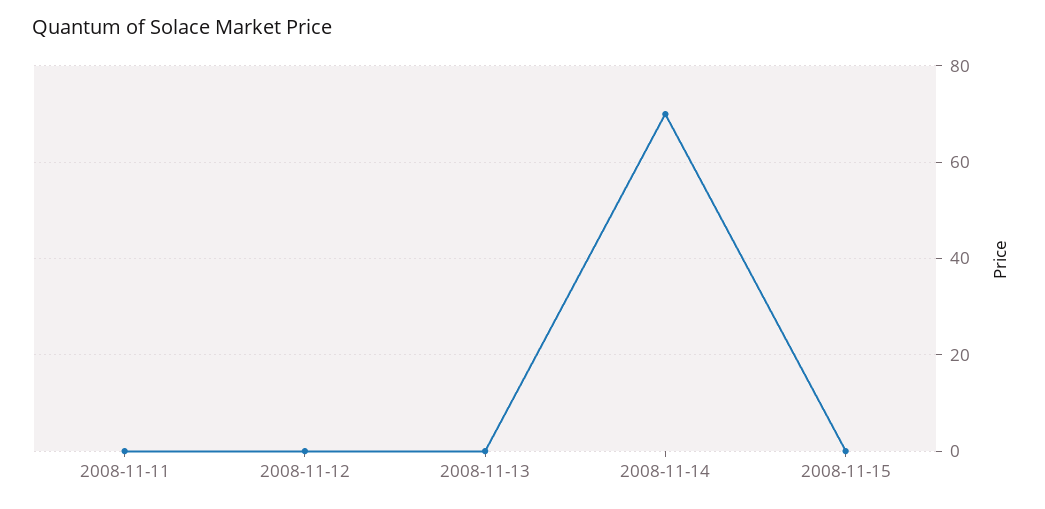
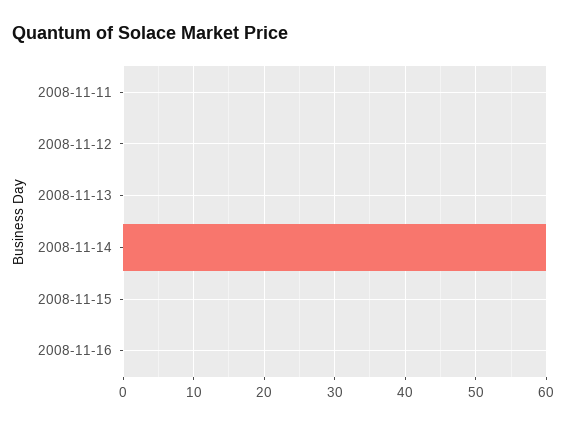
2008-11-14: 70 -> 60
2008-11-16: none -> 0

